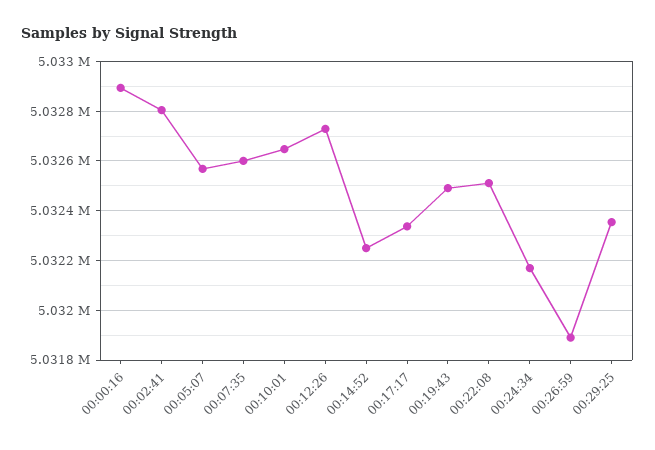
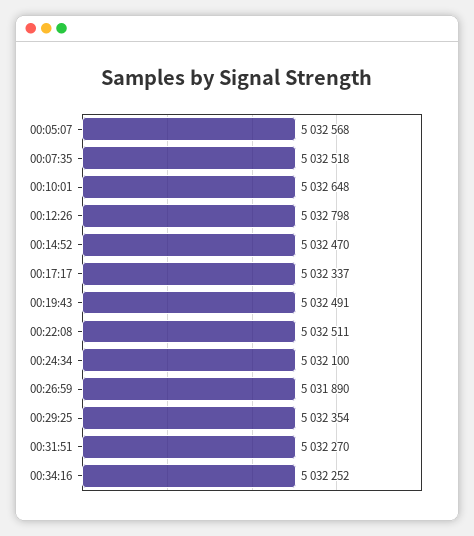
00:00:16: 5032900 -> none
00:02:41: 5032800 -> none
00:07:35: 5032600 -> 5032518
00:12:26: 5032725 -> 5032798
00:14:52: 5032250 -> 5032470
00:24:34: 5032175 -> 5032100
00:31:51: none -> 5032270
00:34:16: none -> 5032252

